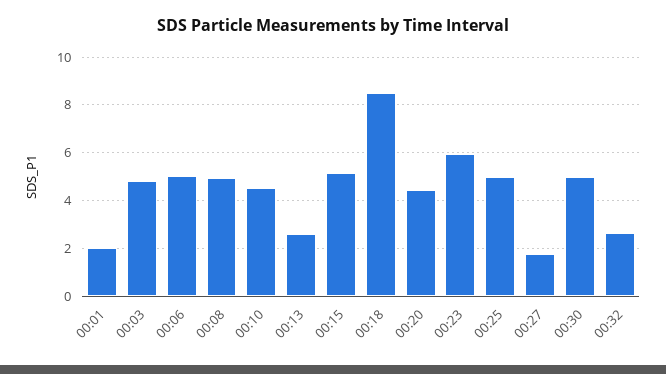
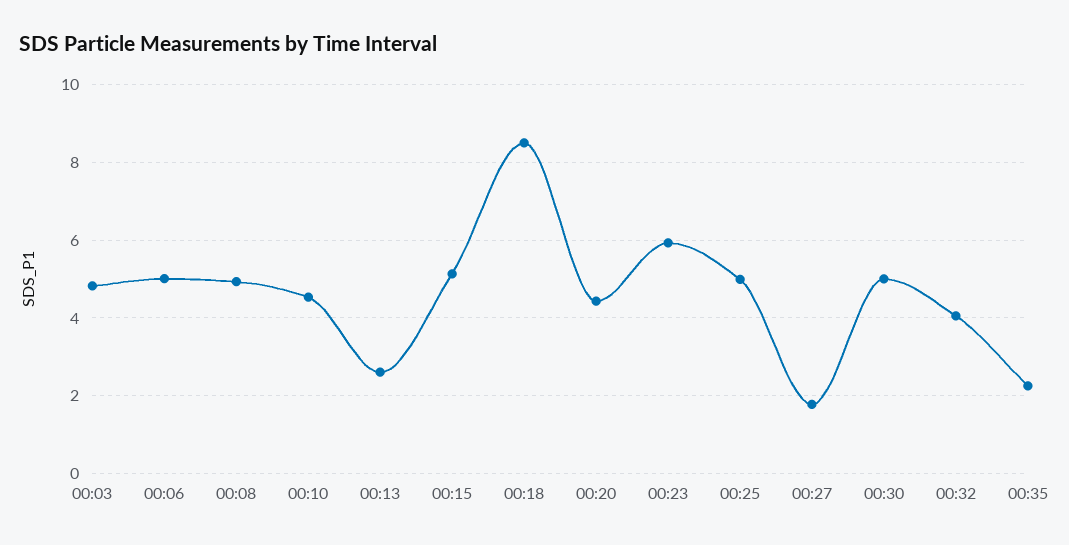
00:01: 2 -> none
00:32: 2.5 -> 4
00:35: none -> 2.2

